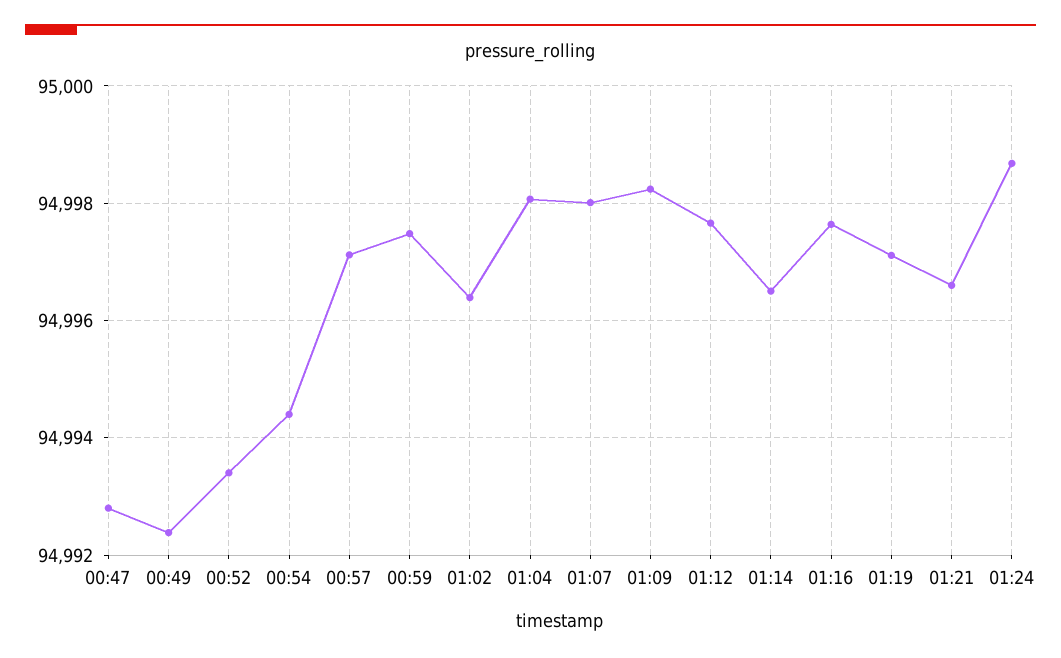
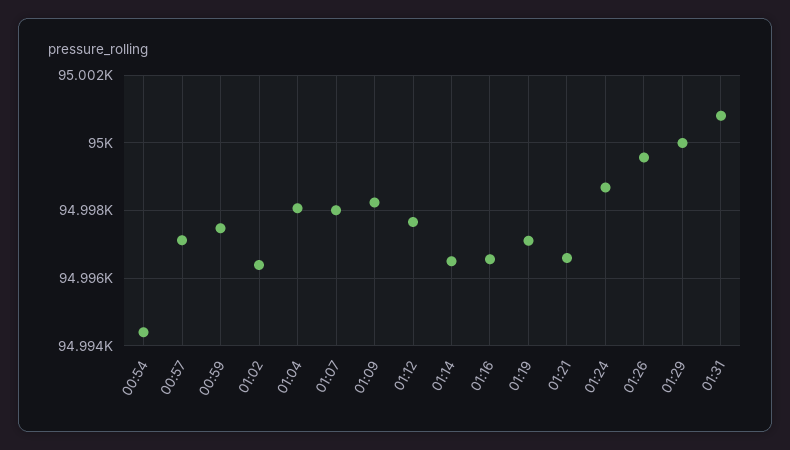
00:47: 94992.8 -> none
00:49: 94992.4 -> none
00:52: 94993.4 -> none
01:16: 94997.6 -> 94996.6
01:26: none -> 94999.6
01:29: none -> 95000
01:31: none -> 95000.8

